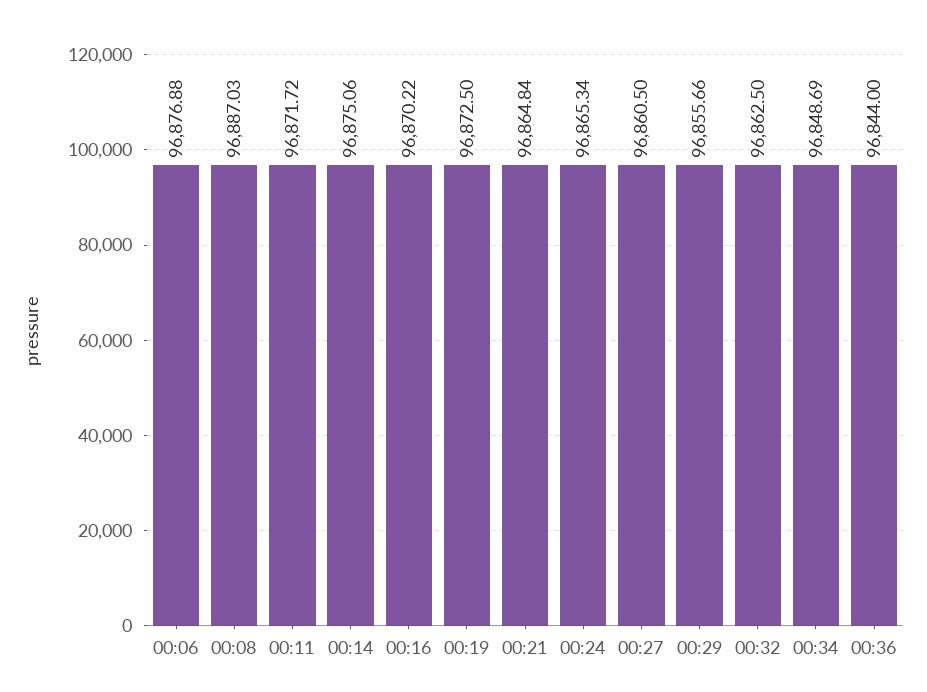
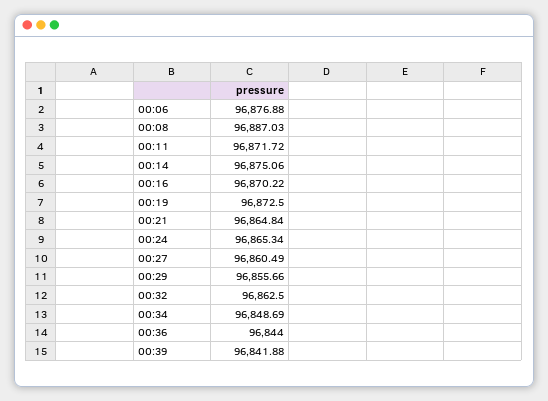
00:27: 96860.5 -> 96860.49
00:39: none -> 96841.88

